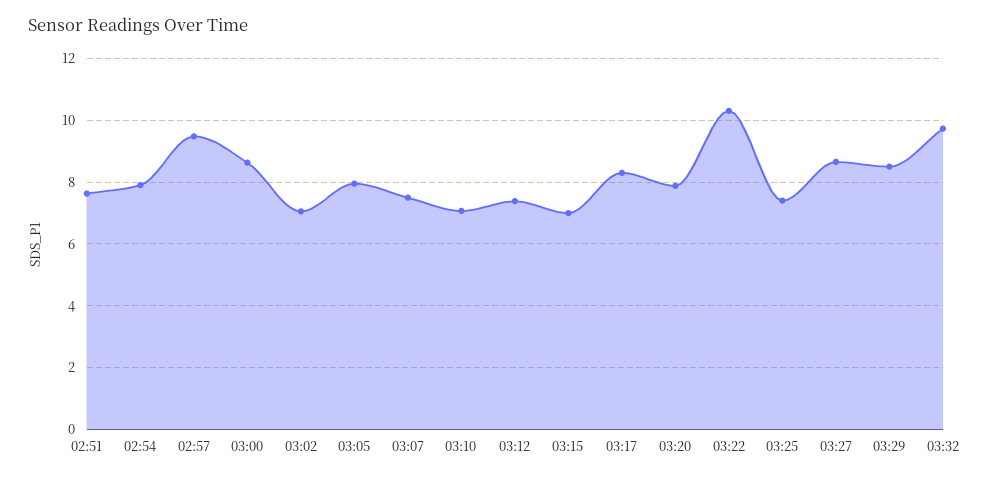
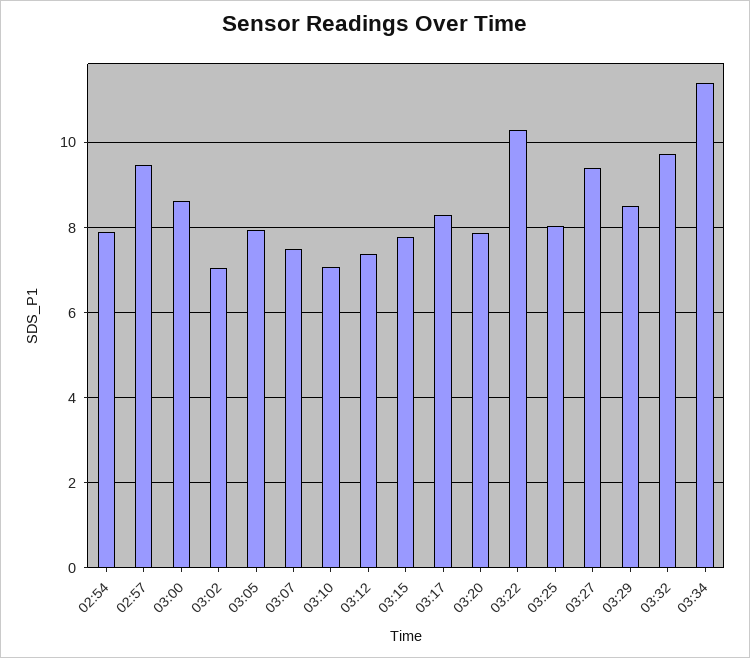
02:51: 7.6 -> none
03:15: 7 -> 7.8
03:25: 7.4 -> 8
03:27: 8.6 -> 9.4
03:34: none -> 11.4

